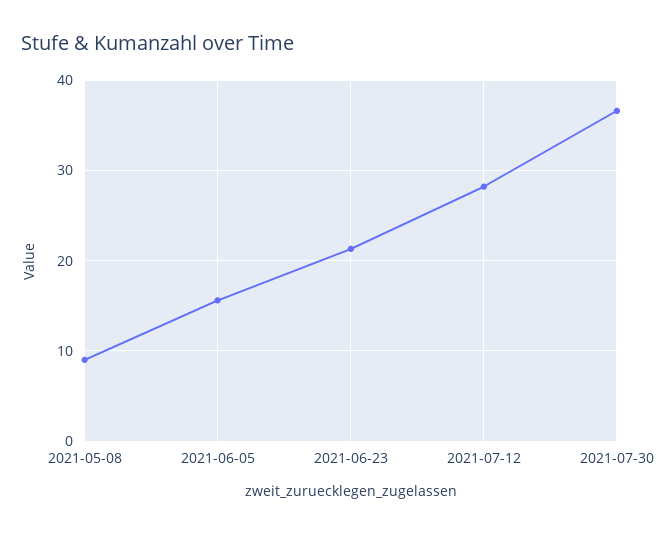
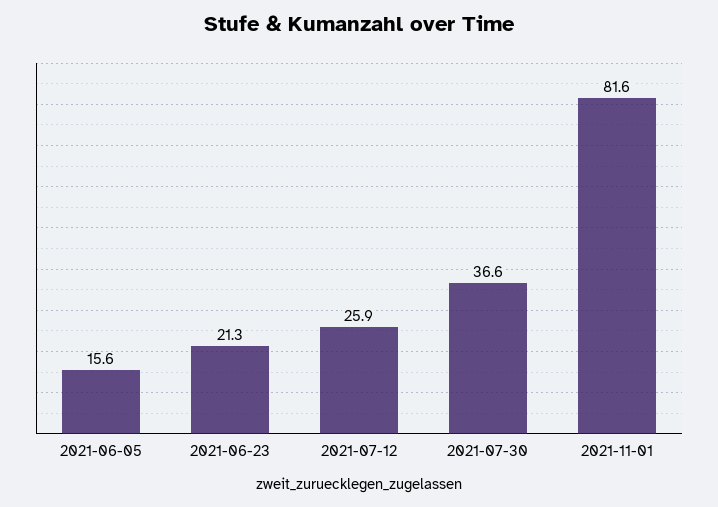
2021-05-08: 9 -> none
2021-07-12: 28 -> 25.9
2021-11-01: none -> 81.6

